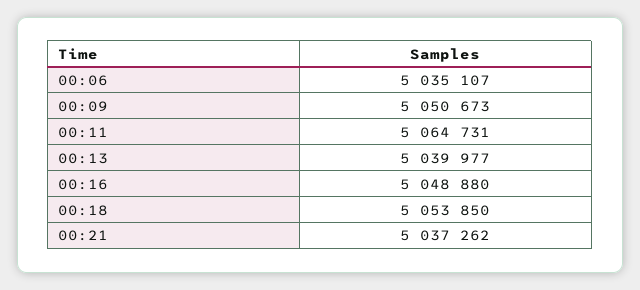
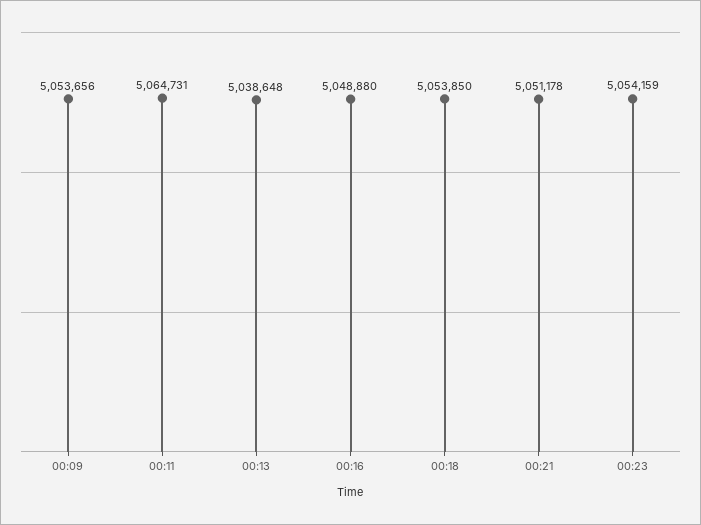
00:06: 5035107 -> none
00:09: 5050673 -> 5053656
00:13: 5039977 -> 5038648
00:21: 5037262 -> 5051178
00:23: none -> 5054159

